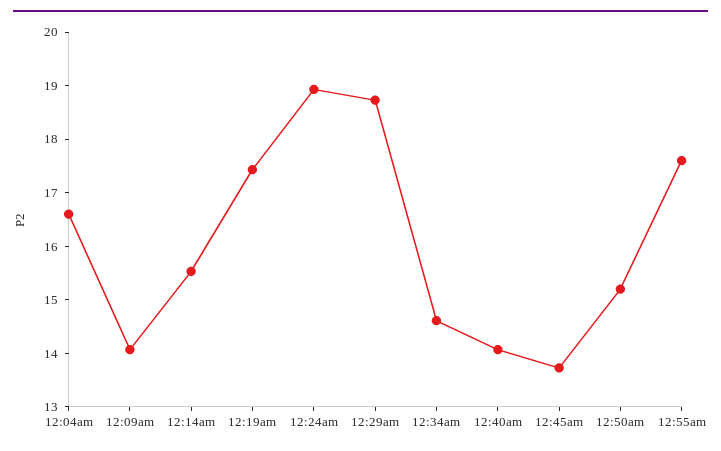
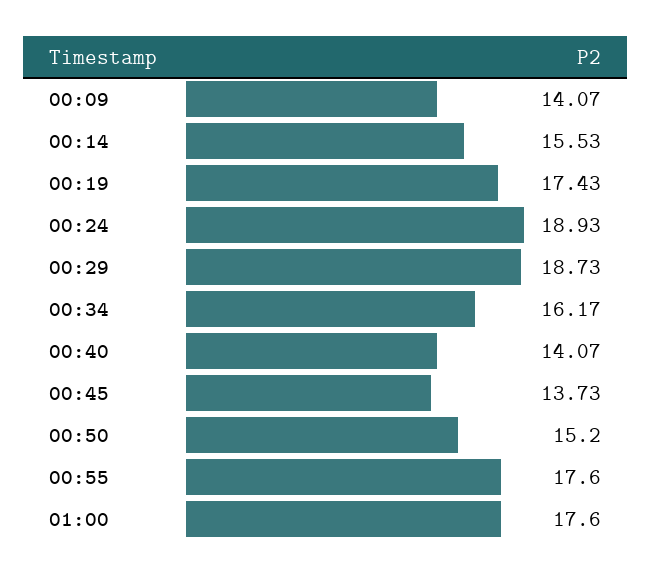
12:04am: 16.6 -> none
12:34am: 14.6 -> 16.17
01:00: none -> 17.6

